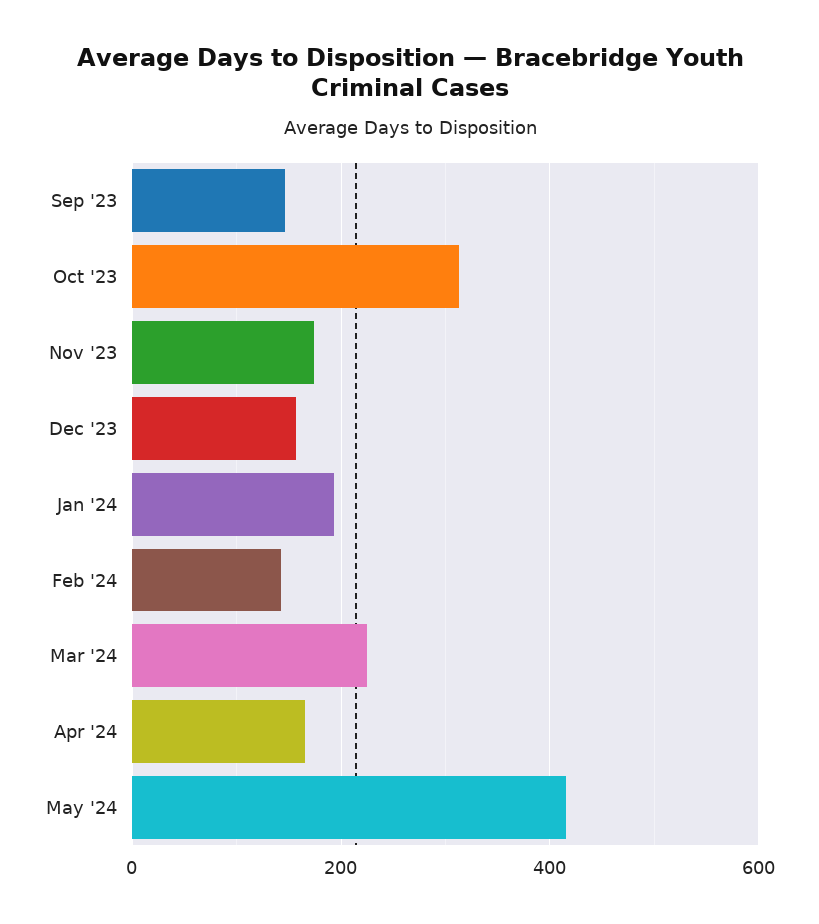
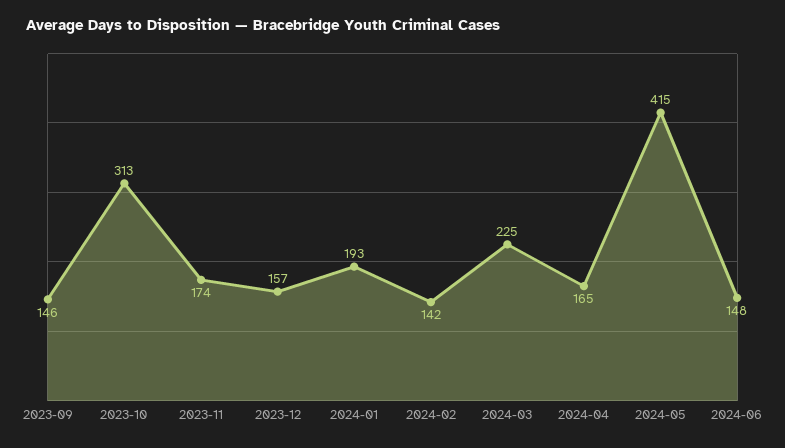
2024-06: none -> 148

